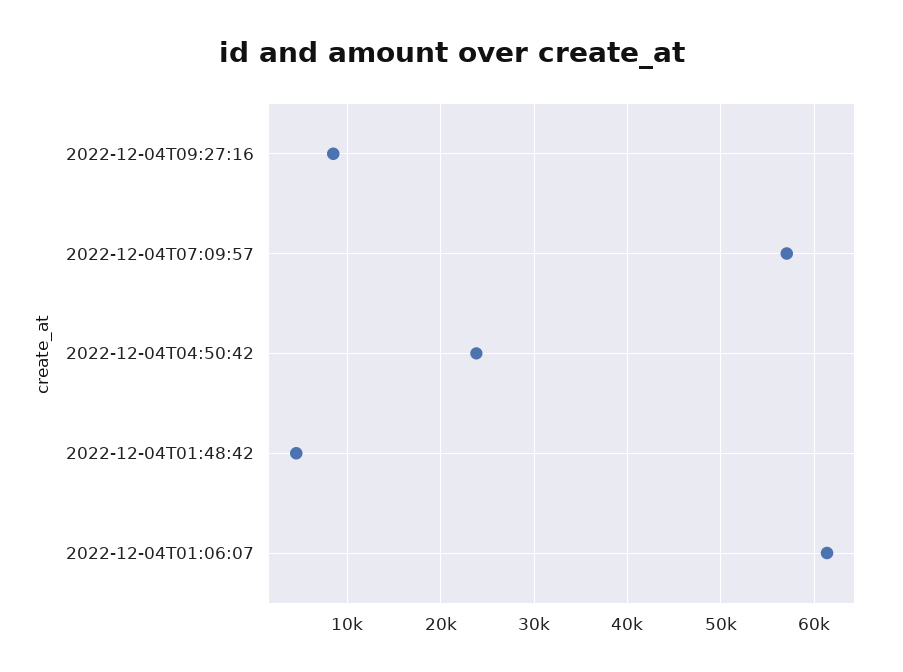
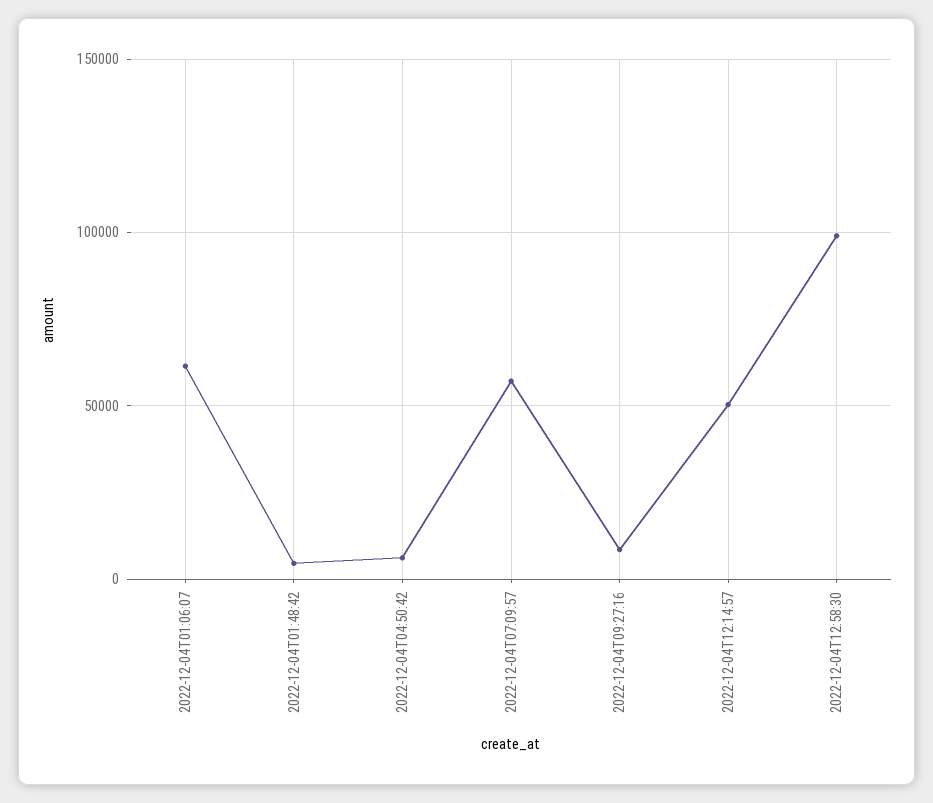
2022-12-04T04:50:42: 24000 -> 5000
2022-12-04T12:14:57: none -> 50000
2022-12-04T12:58:30: none -> 100000

